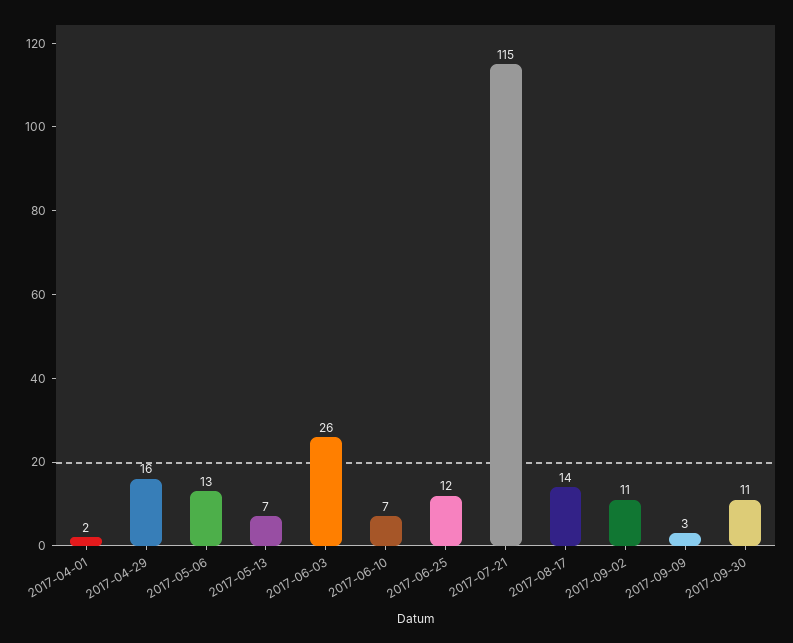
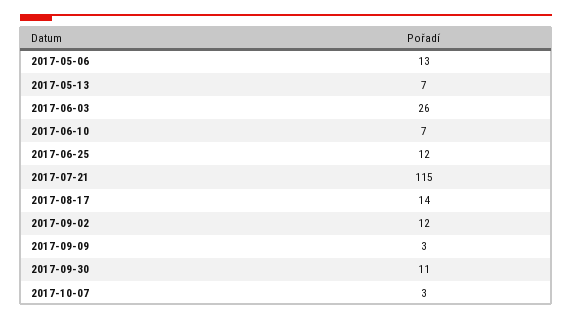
2017-04-01: 2 -> none
2017-04-29: 16 -> none
2017-09-02: 11 -> 12
2017-10-07: none -> 3

